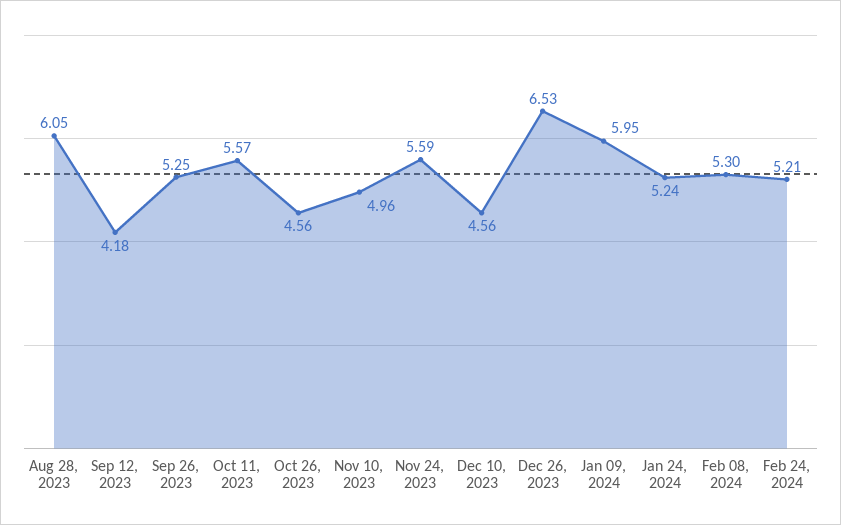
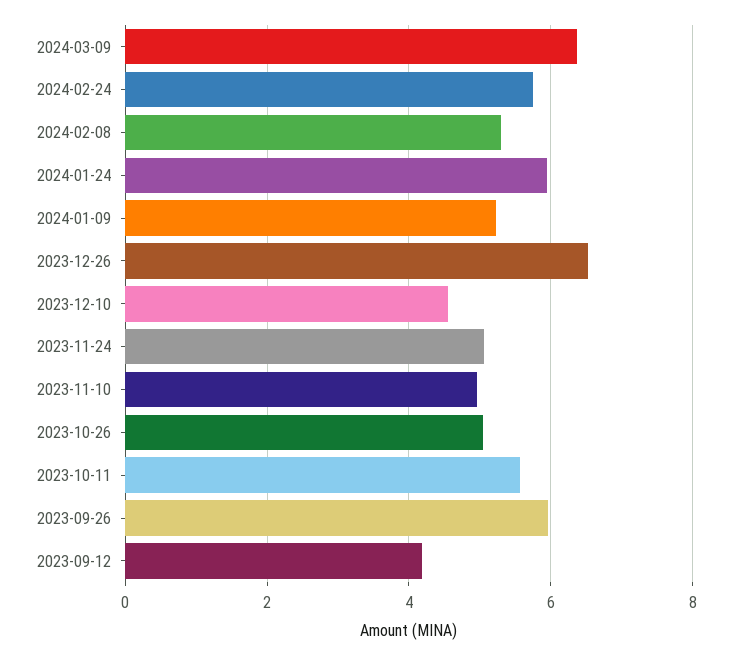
Aug 28, 2023: 6.05 -> none
Sep 26, 2023: 5.25 -> 6
Oct 26, 2023: 4.56 -> 5
Nov 24, 2023: 5.59 -> 5
Jan 09, 2024: 5.95 -> 5.2
Jan 24, 2024: 5.24 -> 6
Feb 24, 2024: 5.21 -> 5.8
2024-03-09: none -> 6.4

